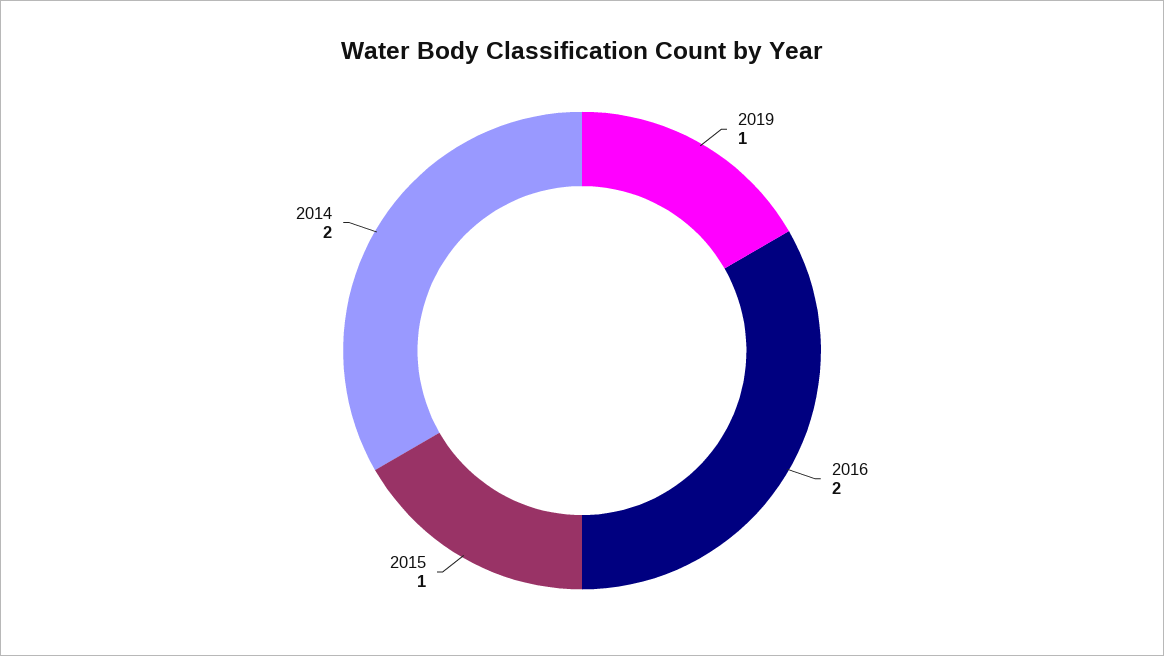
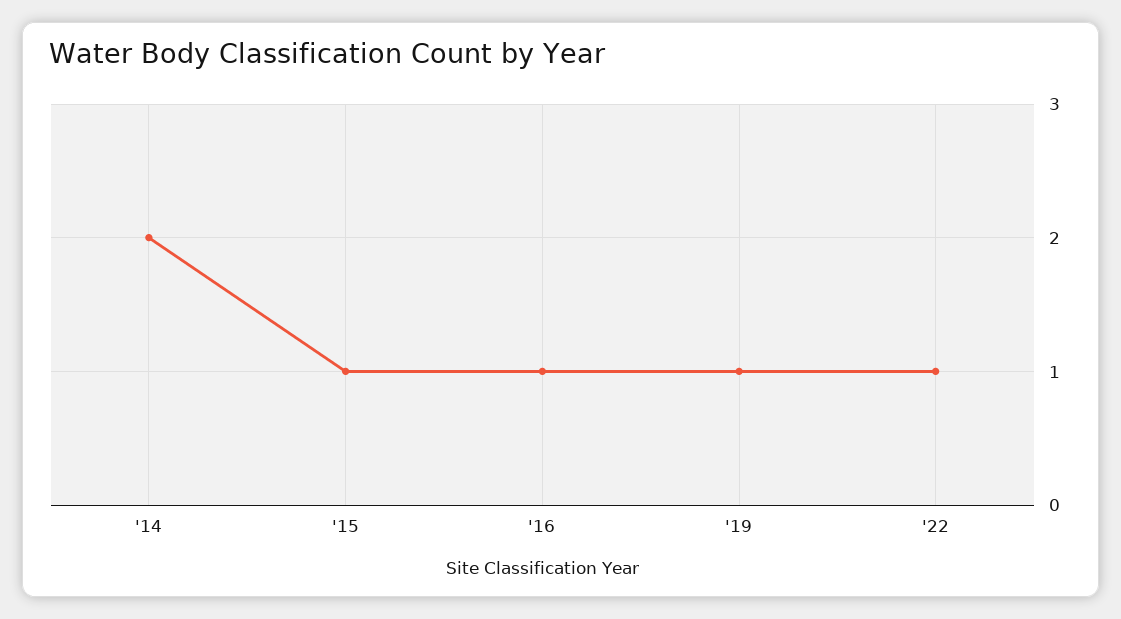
2016: 2 -> 1
'22: none -> 1

